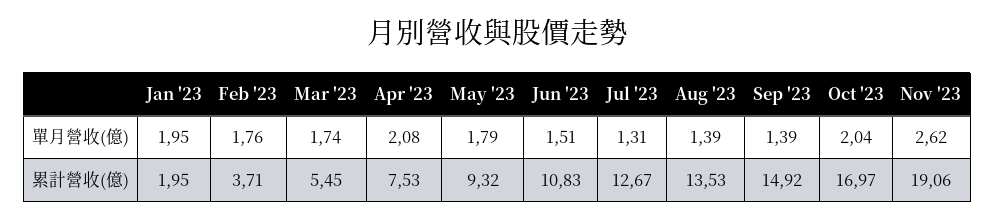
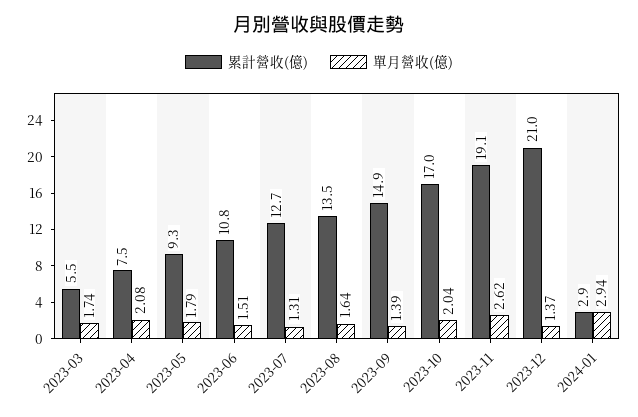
單月營收(億), Jan '23: 1.95 -> none
單月營收(億), Feb '23: 1.76 -> none
單月營收(億), Aug '23: 1.39 -> 1.64
累計營收(億), Jan '23: 1.95 -> none
累計營收(億), Feb '23: 3.71 -> none
累計營收(億), 2023-12: none -> 21
單月營收(億), 2023-12: none -> 1.37
累計營收(億), 2024-01: none -> 2.9
單月營收(億), 2024-01: none -> 2.94

